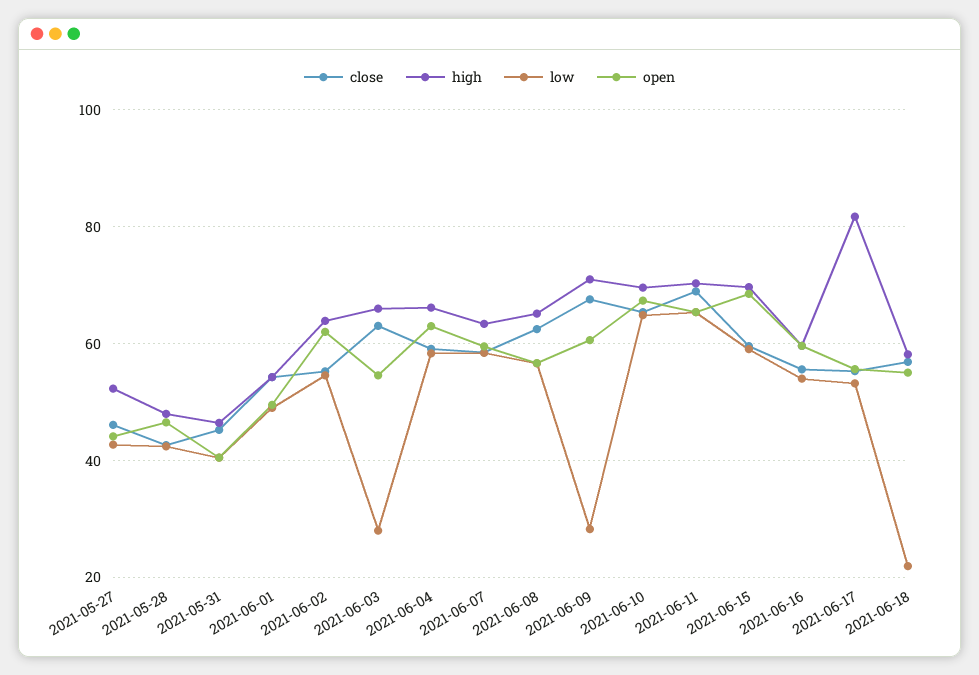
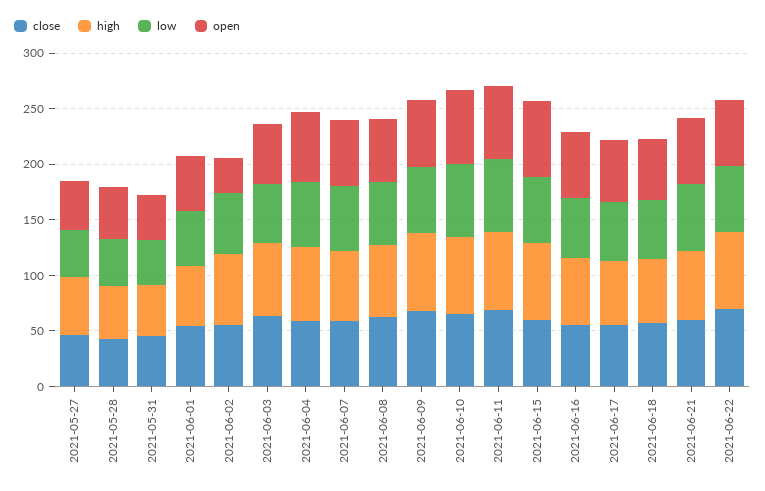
open, 2021-06-02: 62 -> 30
low, 2021-06-03: 28 -> 50
low, 2021-06-09: 28 -> 60
high, 2021-06-17: 82 -> 60
low, 2021-06-18: 22 -> 50
close, 2021-06-21: none -> 60
high, 2021-06-21: none -> 60
low, 2021-06-21: none -> 60
open, 2021-06-21: none -> 60
close, 2021-06-22: none -> 70
high, 2021-06-22: none -> 70
low, 2021-06-22: none -> 60
open, 2021-06-22: none -> 60

